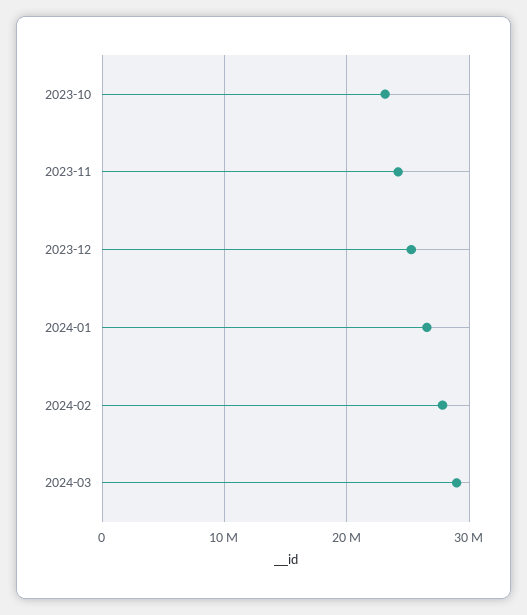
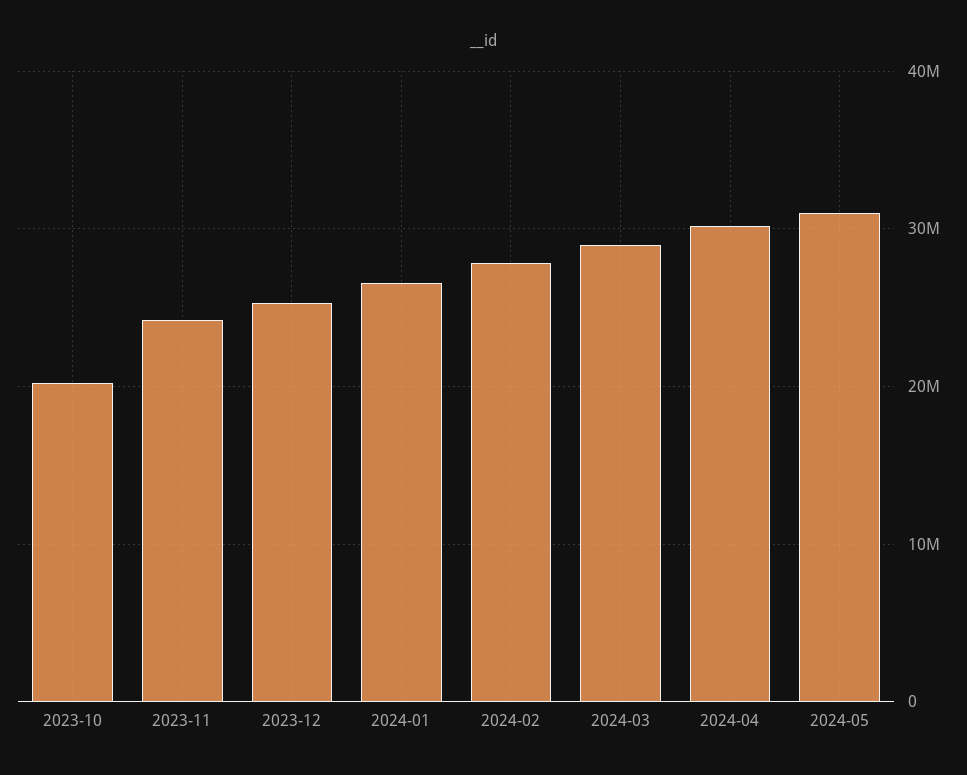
2023-10: 23000000 -> 20000000
2024-04: none -> 30000000
2024-05: none -> 31000000

